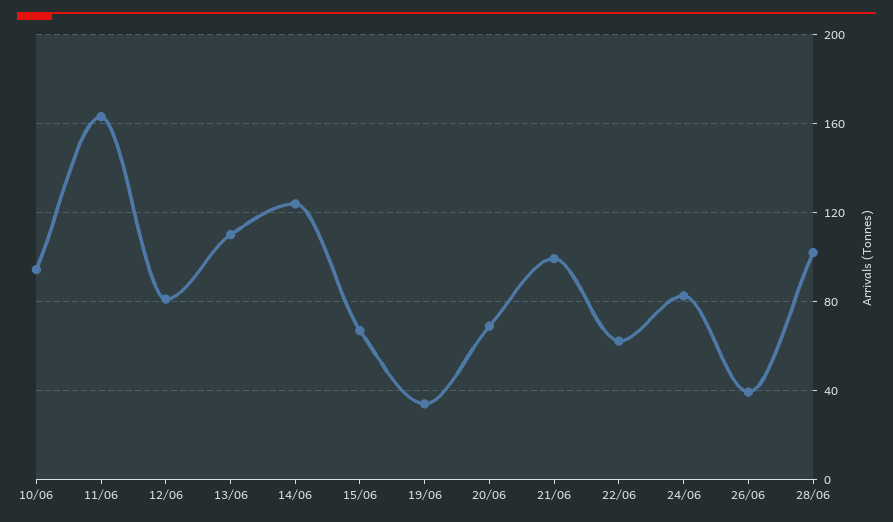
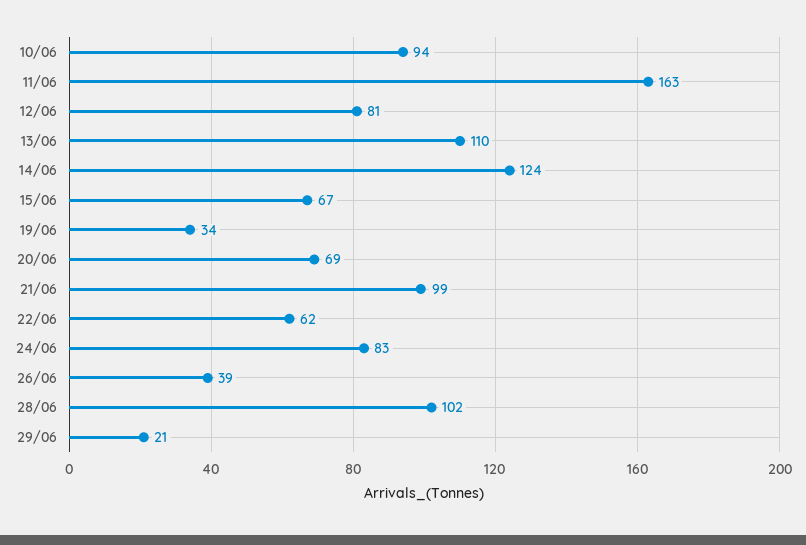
29/06: none -> 21

